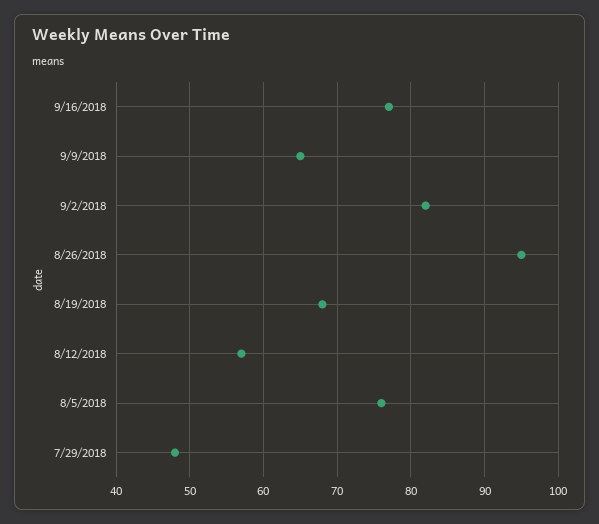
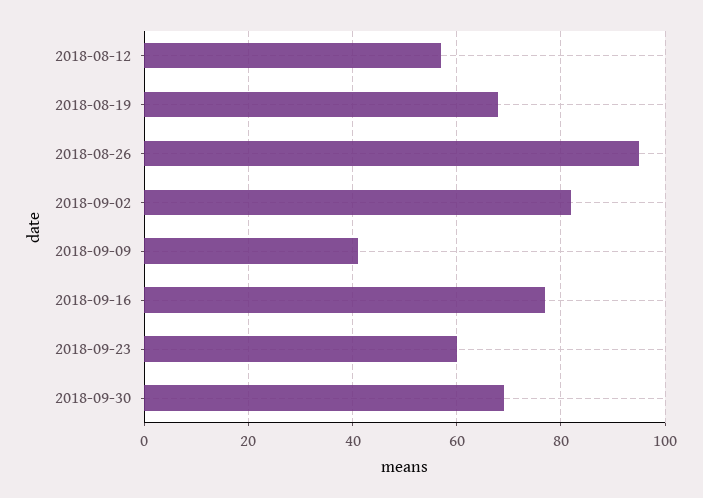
9/9/2018: 65 -> 40
8/5/2018: 76 -> none
7/29/2018: 48 -> none
2018-09-23: none -> 60
2018-09-30: none -> 70

